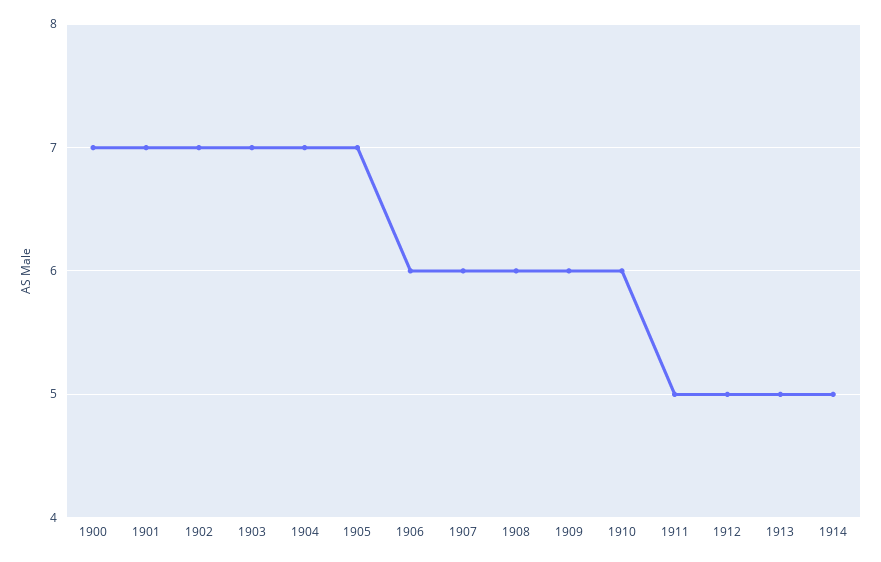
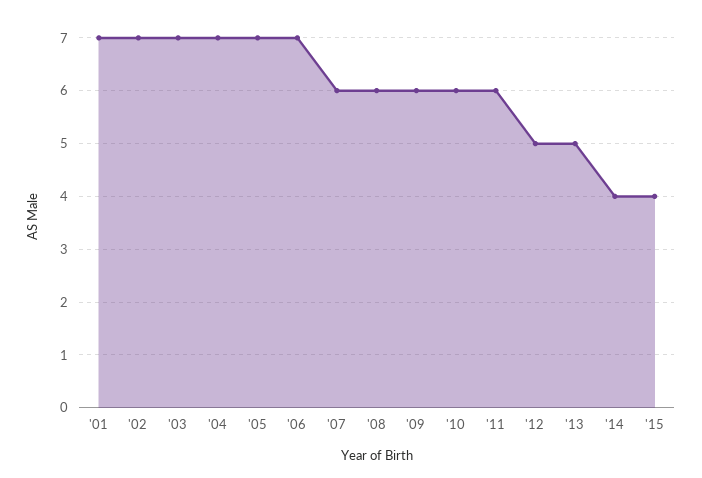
1900: 7 -> none
1906: 6 -> 7
1911: 5 -> 6
1914: 5 -> 4
'15: none -> 4

